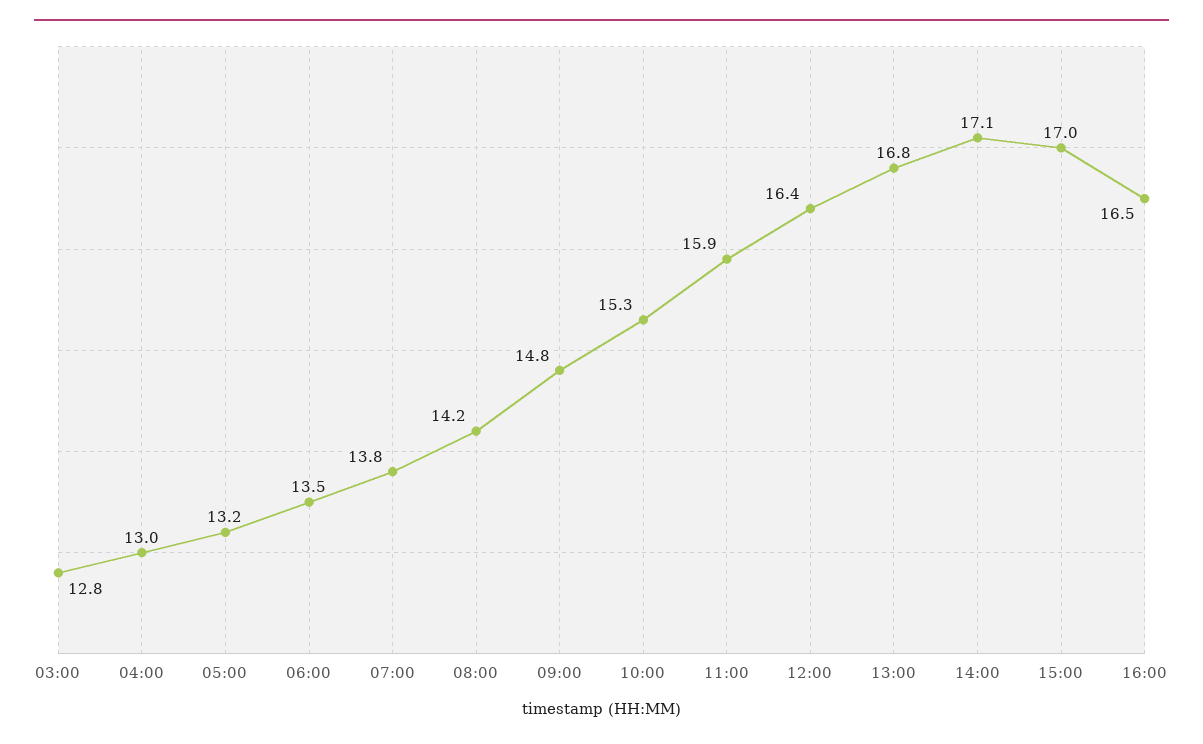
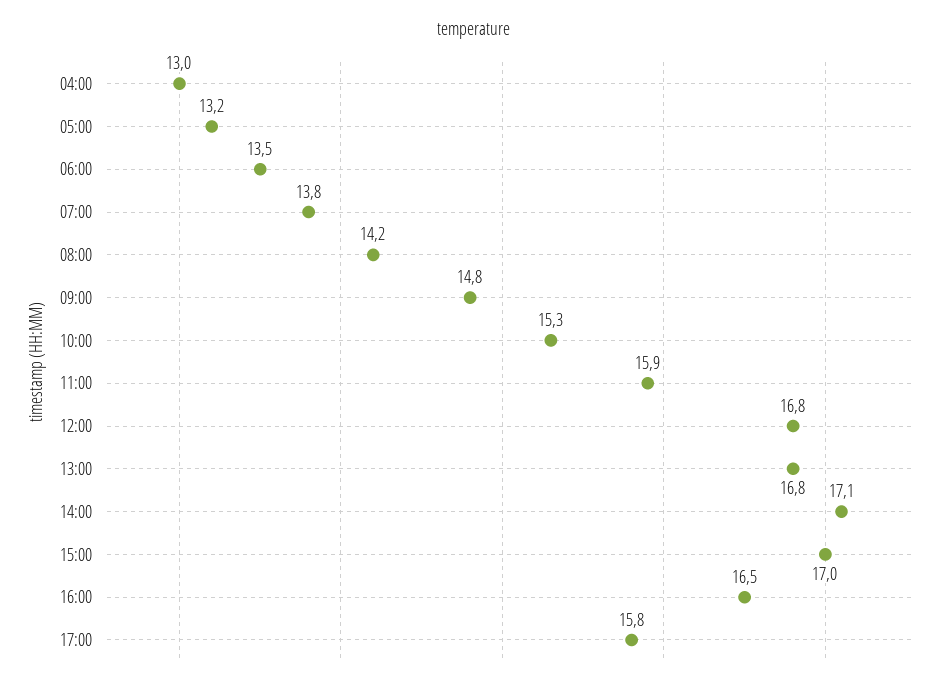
03:00: 12.8 -> none
12:00: 16.4 -> 16.8
17:00: none -> 15.8

